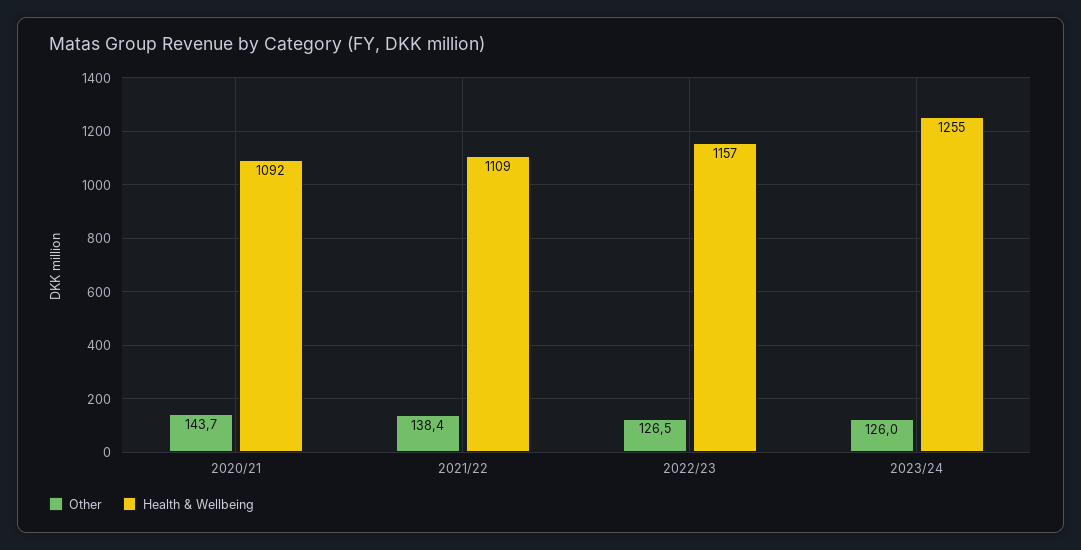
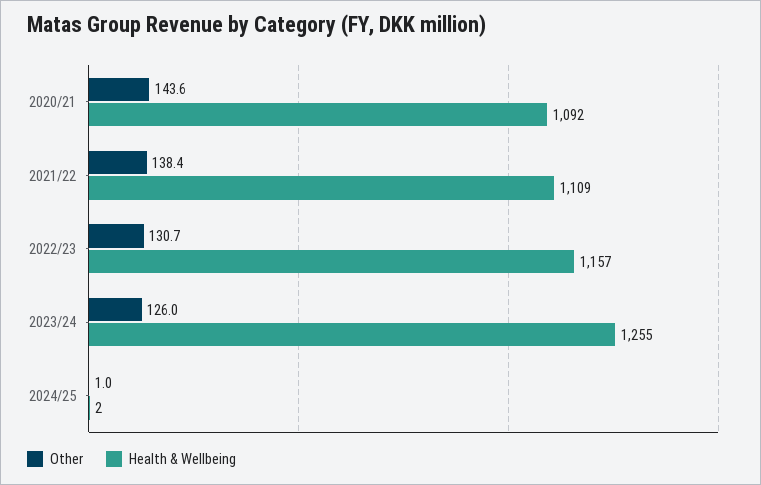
Other, 2020/21: 143.7 -> 143.6
Other, 2022/23: 126.5 -> 130.7
Other, 2024/25: none -> 1
Health & Wellbeing, 2024/25: none -> 2

